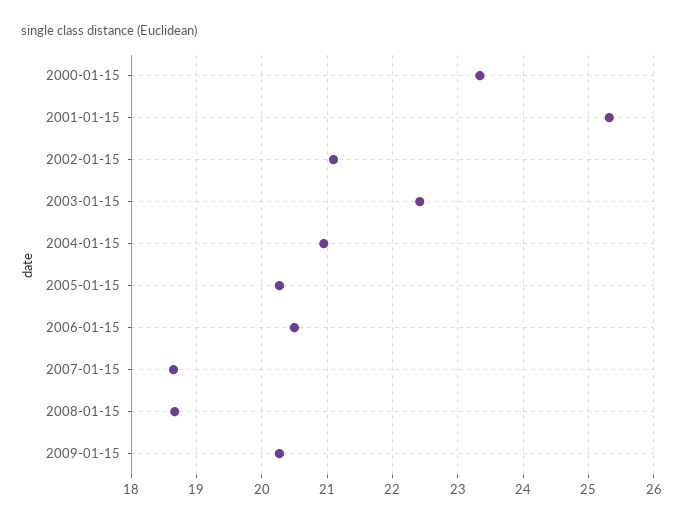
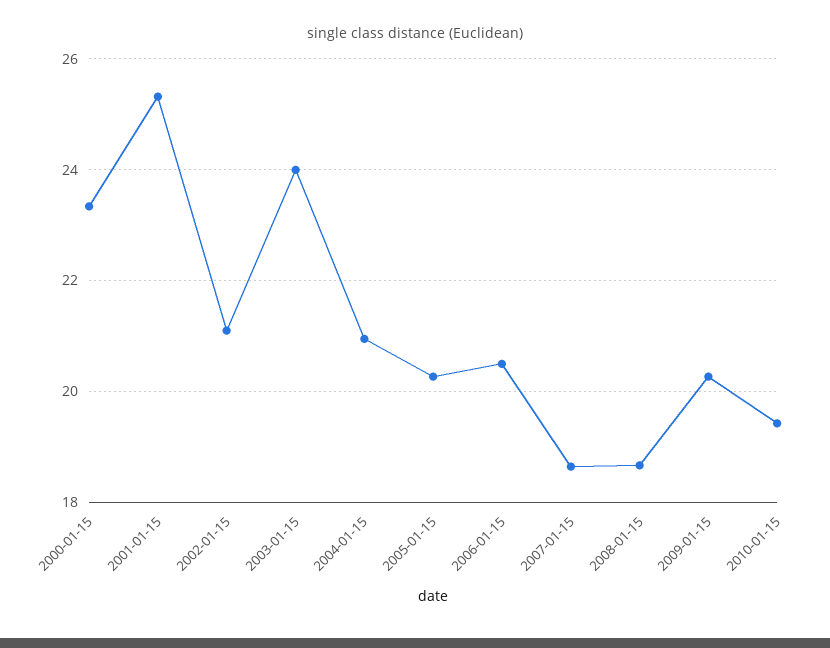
2003-01-15: 22.4 -> 24
2010-01-15: none -> 19.4

